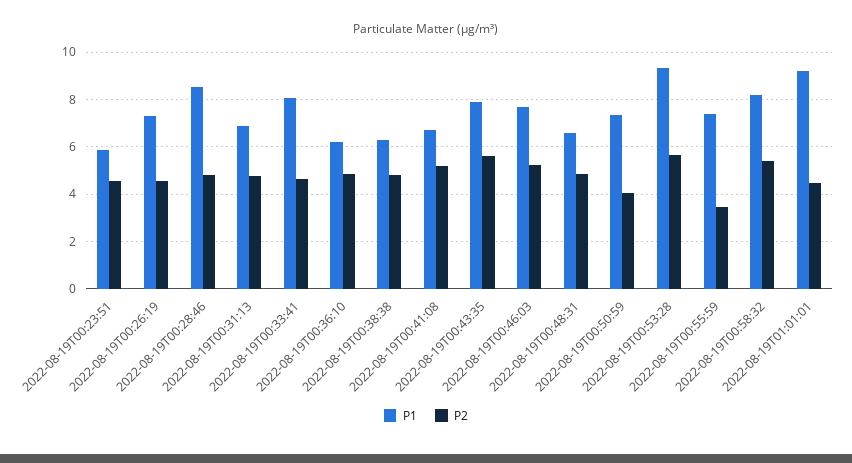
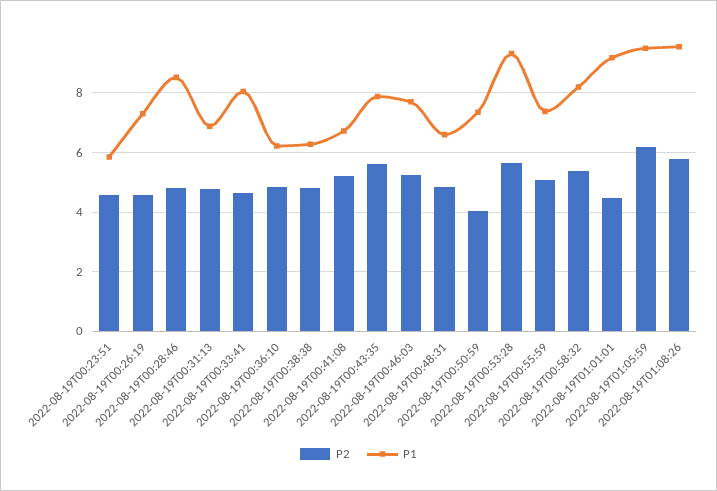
P2, 2022-08-19T00:55:59: 3.5 -> 5
P2, 2022-08-19T01:05:59: none -> 6.25
P1, 2022-08-19T01:05:59: none -> 9.5
P2, 2022-08-19T01:08:26: none -> 5.75
P1, 2022-08-19T01:08:26: none -> 9.5

